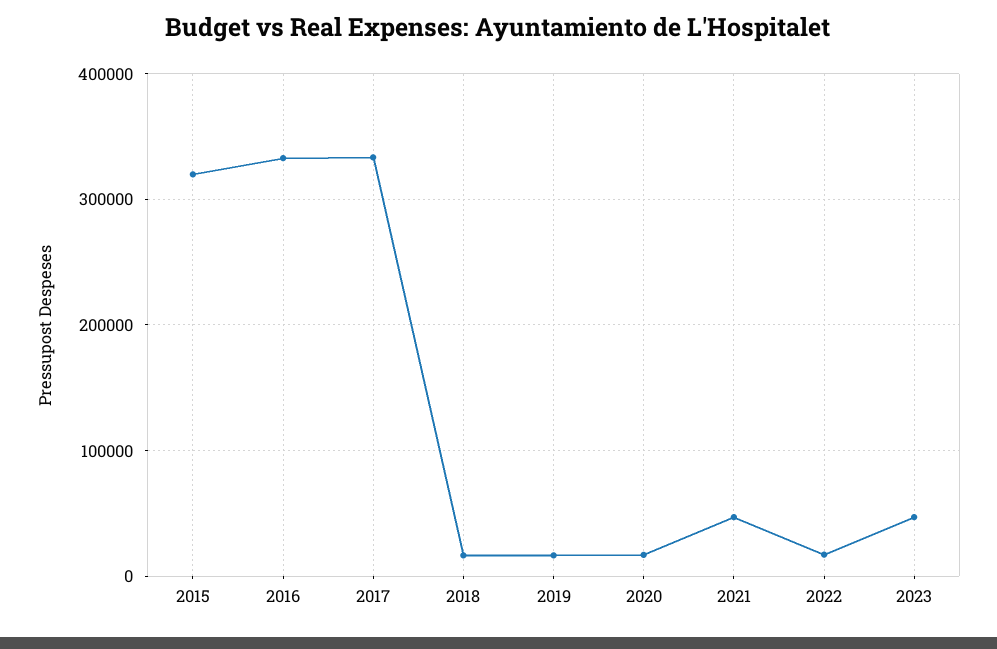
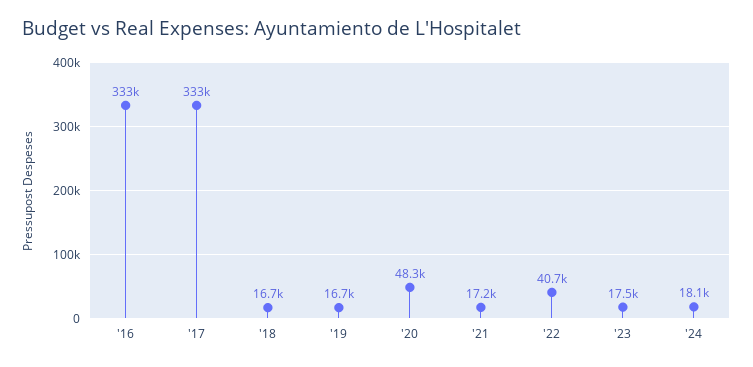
2015: 320000 -> none
2020: 20000 -> 48300
2021: 50000 -> 17200
2022: 20000 -> 40700
2023: 50000 -> 17500
'24: none -> 18100

